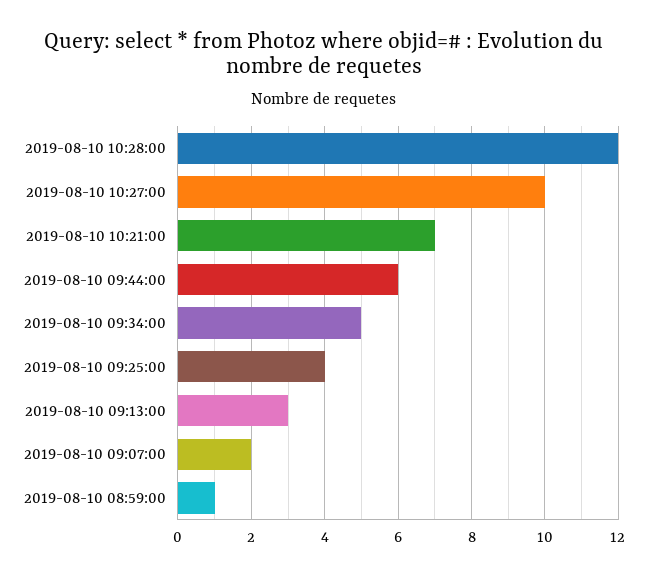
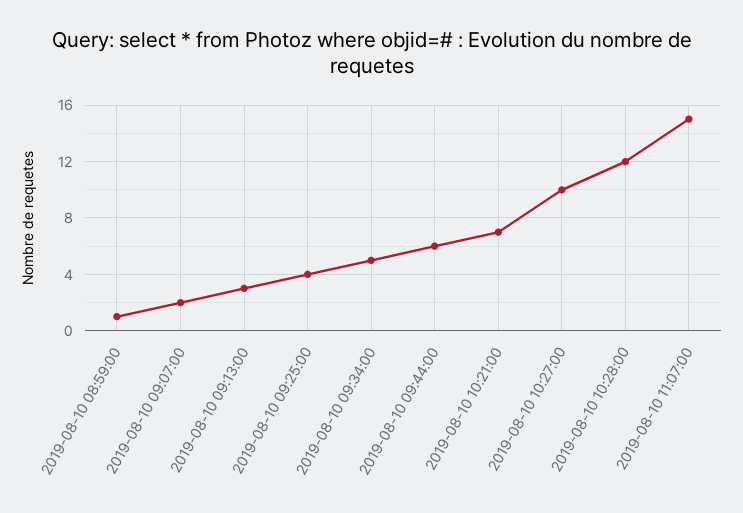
2019-08-10 11:07:00: none -> 15

